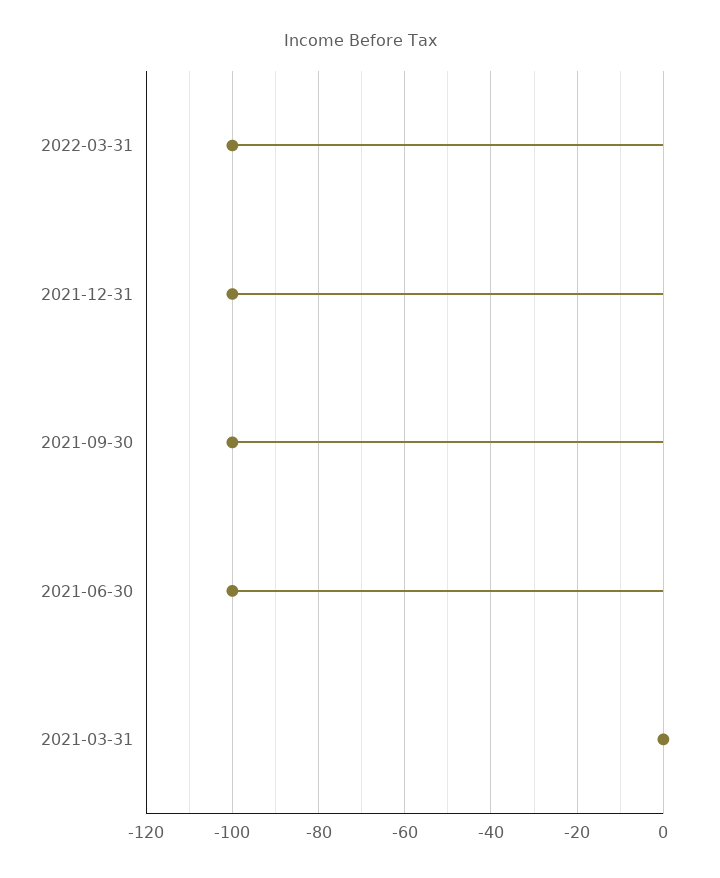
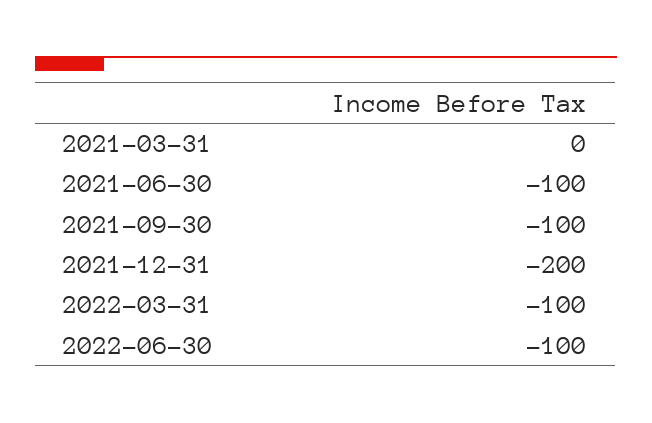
2021-12-31: -100 -> -200
2022-06-30: none -> -100

